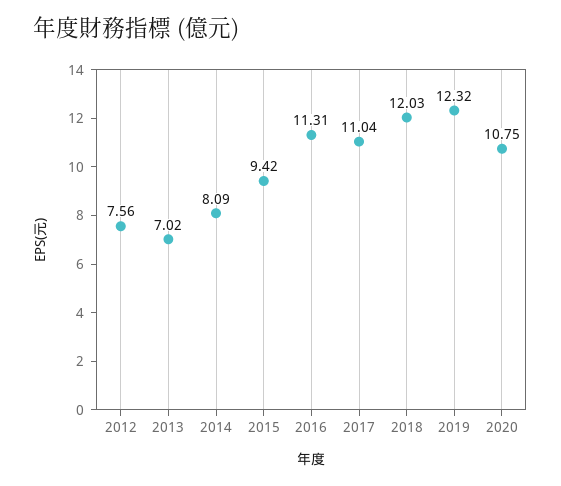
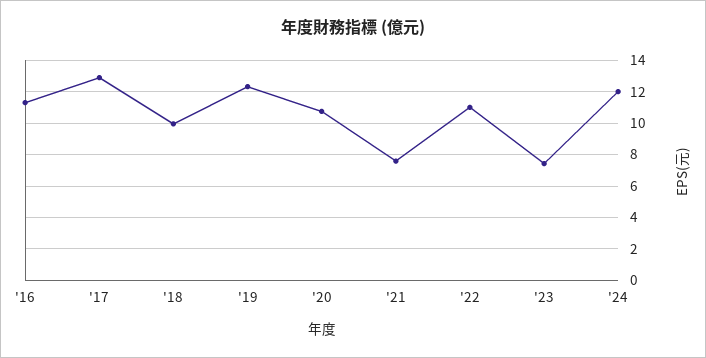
2012: 7.56 -> none
2013: 7.02 -> none
2014: 8.09 -> none
2015: 9.42 -> none
2017: 11.04 -> 13
2018: 12.03 -> 10
'21: none -> 7.5
'22: none -> 11
'23: none -> 7.5
'24: none -> 12

